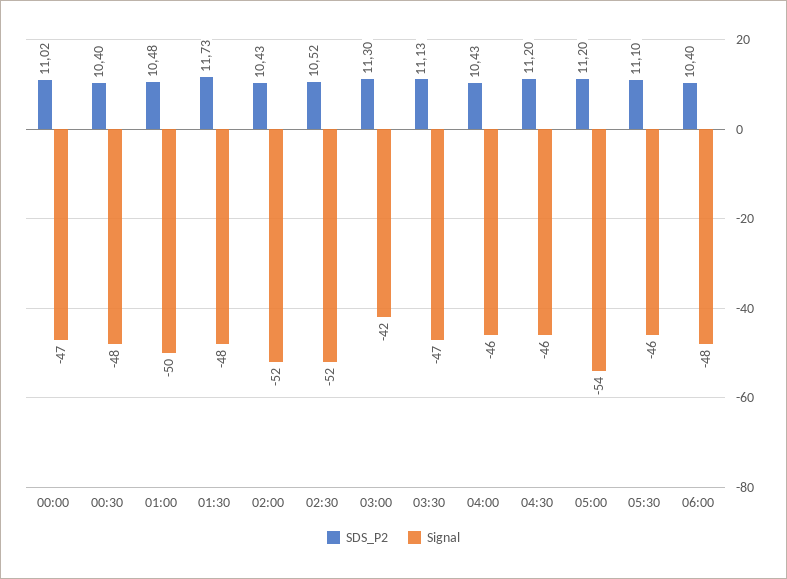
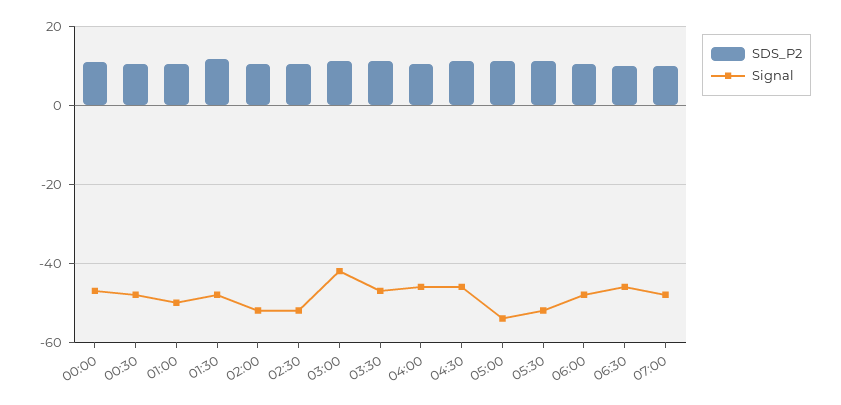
Signal, 05:30: -46 -> -52
SDS_P2, 06:30: none -> 10
Signal, 06:30: none -> -46
SDS_P2, 07:00: none -> 10
Signal, 07:00: none -> -48

